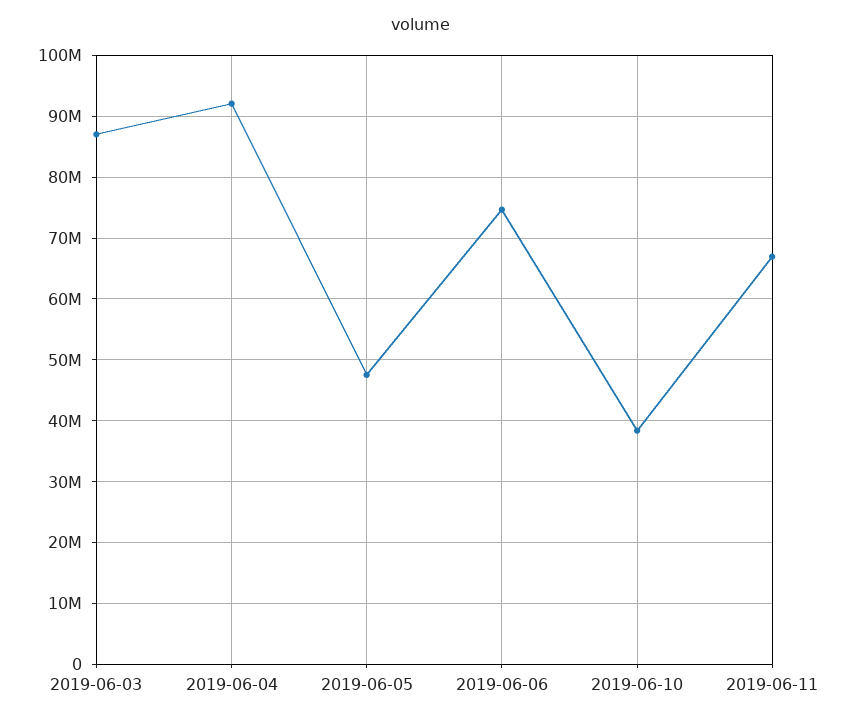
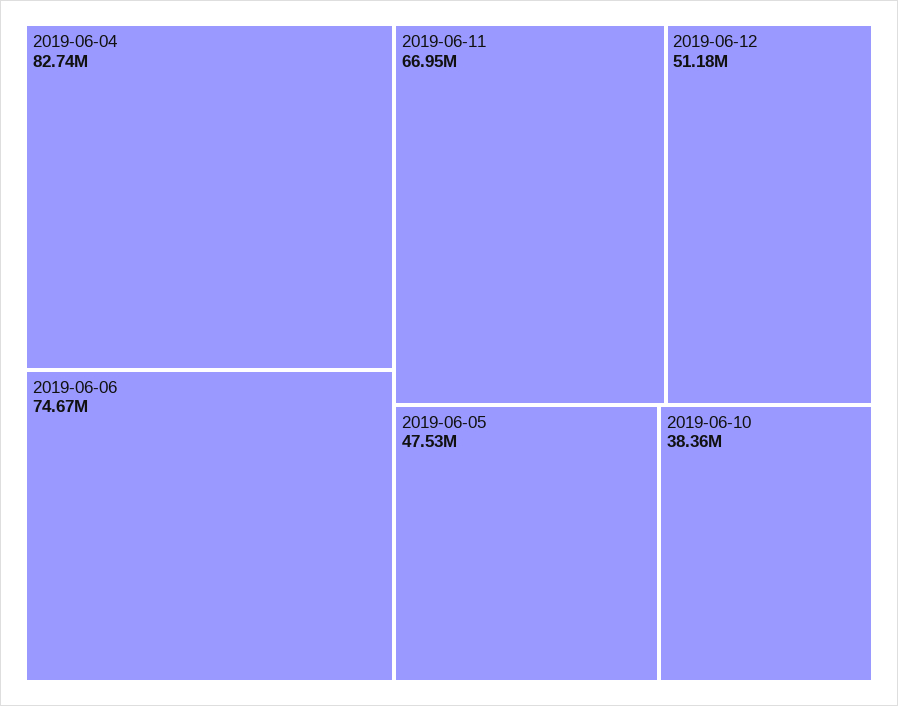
2019-06-03: 87000000 -> none
2019-06-04: 92000000 -> 82740000
2019-06-12: none -> 51180000

